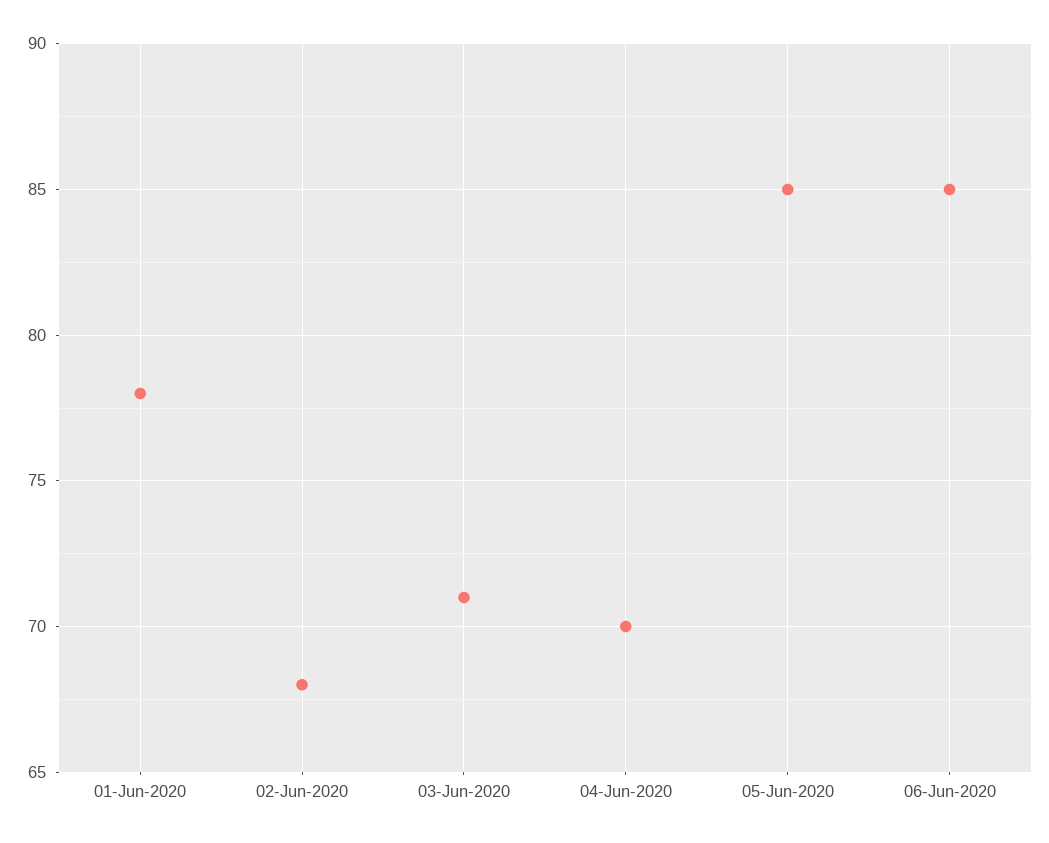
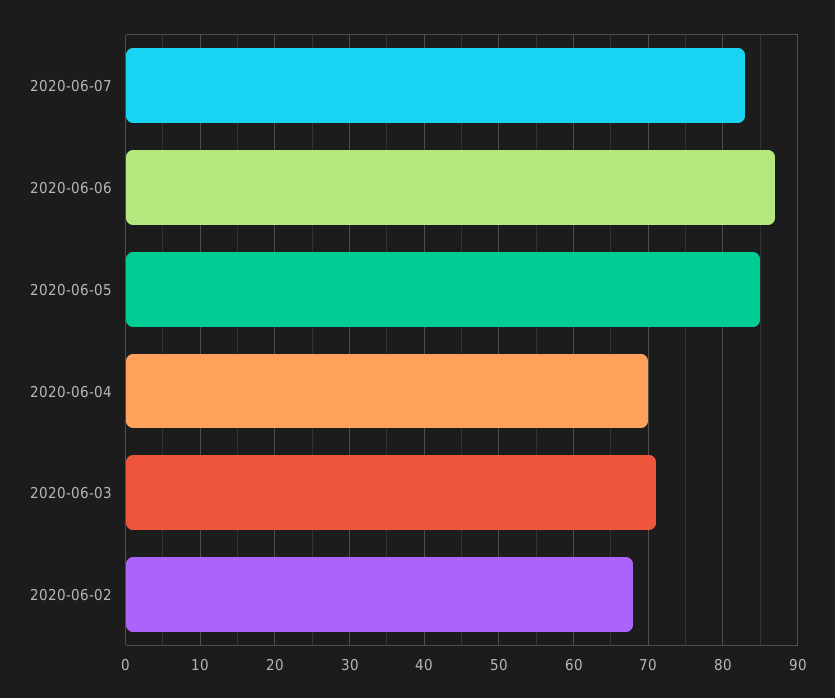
01-Jun-2020: 78 -> none
06-Jun-2020: 85 -> 87
2020-06-07: none -> 83

